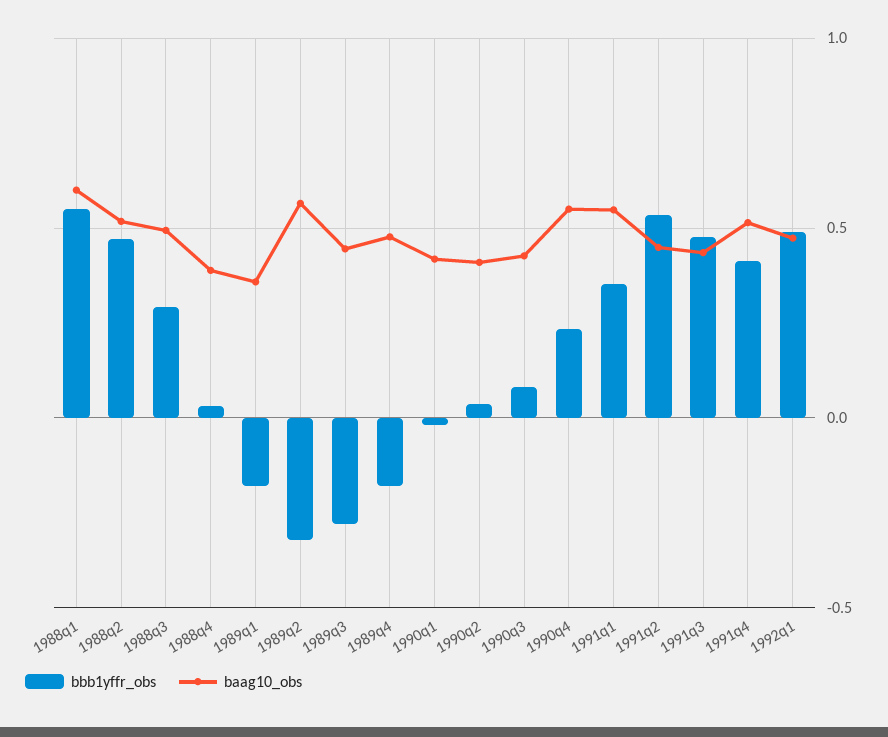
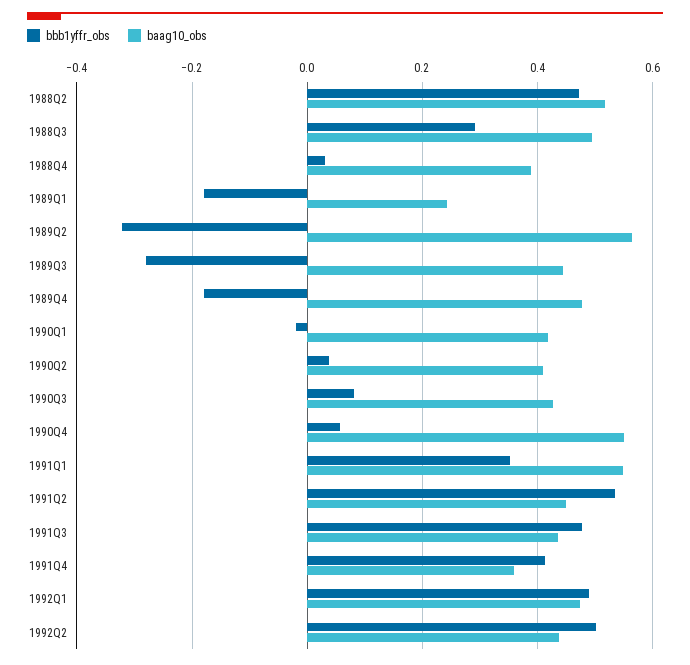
bbb1yffr_obs, 1988q1: 0.55 -> none
baag10_obs, 1988q1: 0.6 -> none
baag10_obs, 1989q1: 0.35 -> 0.24
bbb1yffr_obs, 1990q4: 0.25 -> 0.06
baag10_obs, 1991q4: 0.5 -> 0.36
bbb1yffr_obs, 1992Q2: none -> 0.5
baag10_obs, 1992Q2: none -> 0.44

